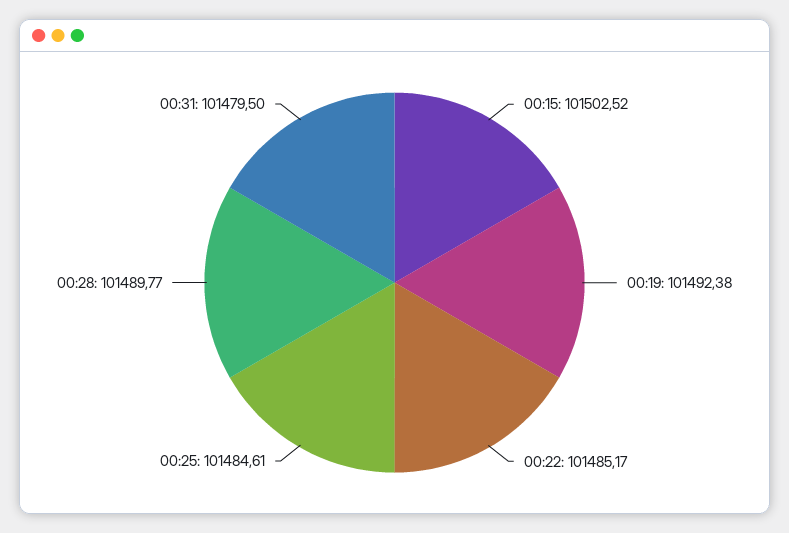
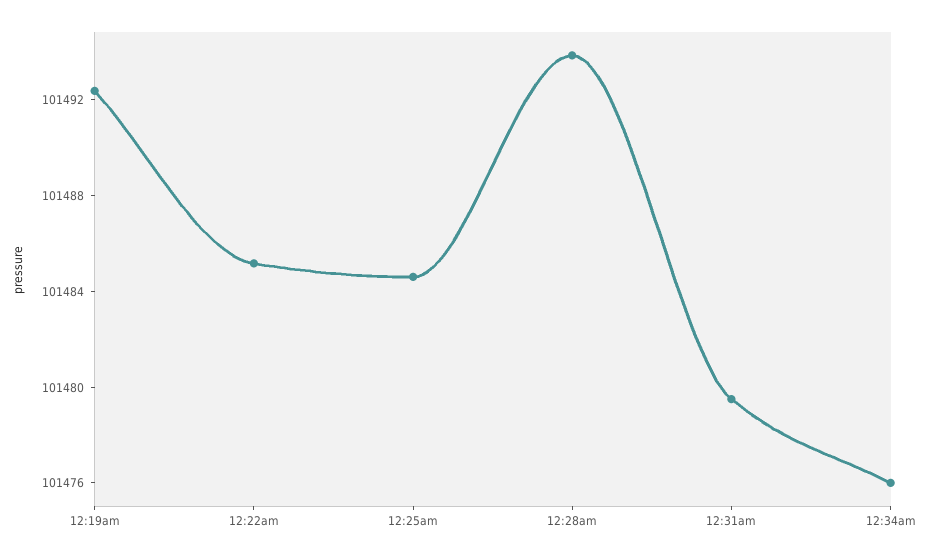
00:15: 101502.52 -> none
00:28: 101489.77 -> 101494
12:34am: none -> 101476

